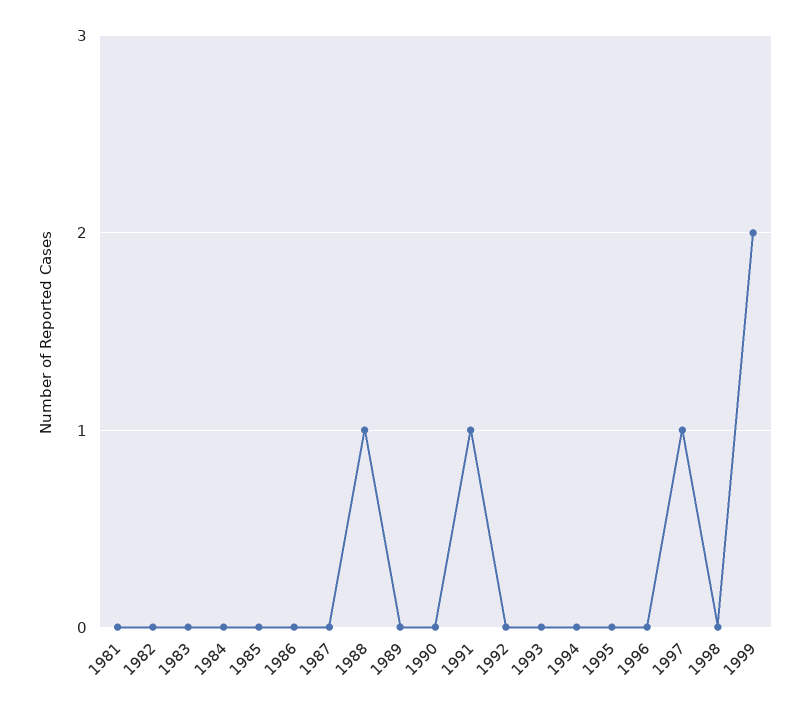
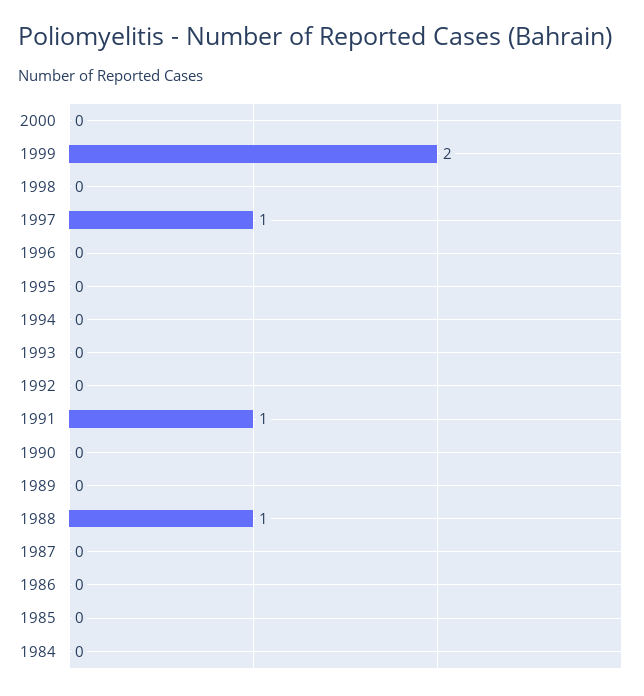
1981: 0 -> none
1982: 0 -> none
1983: 0 -> none
2000: none -> 0

